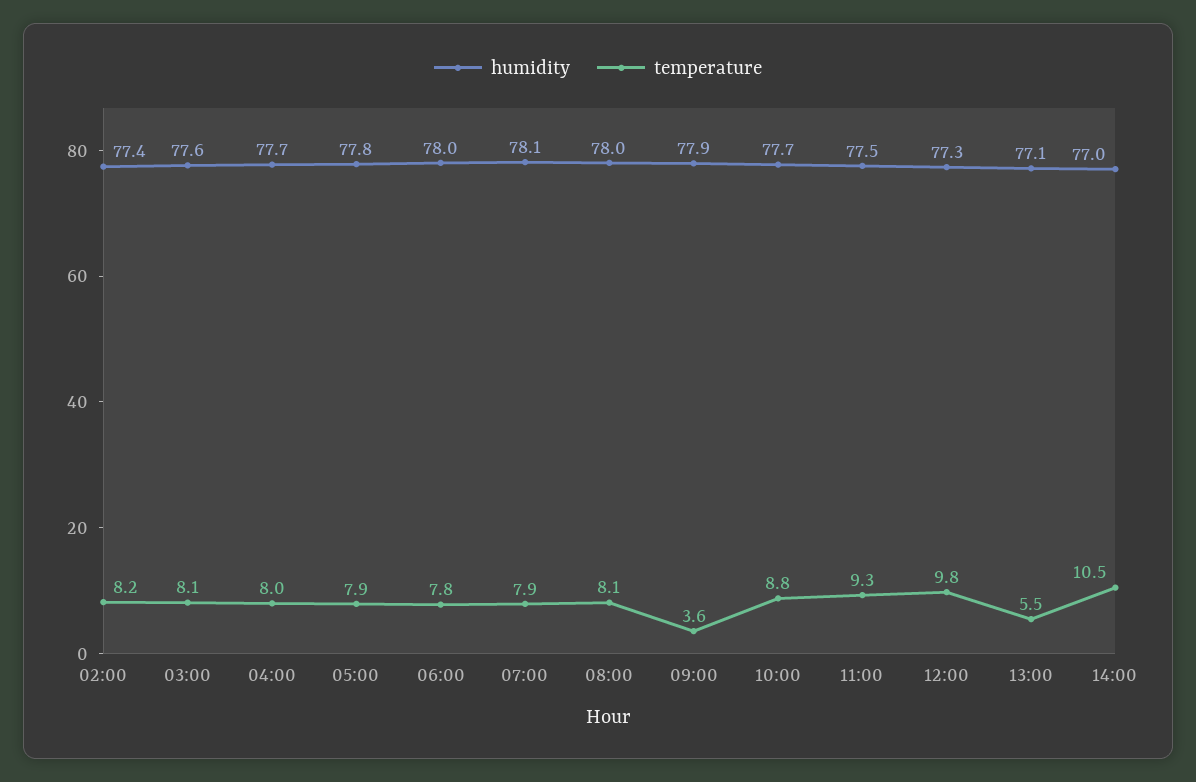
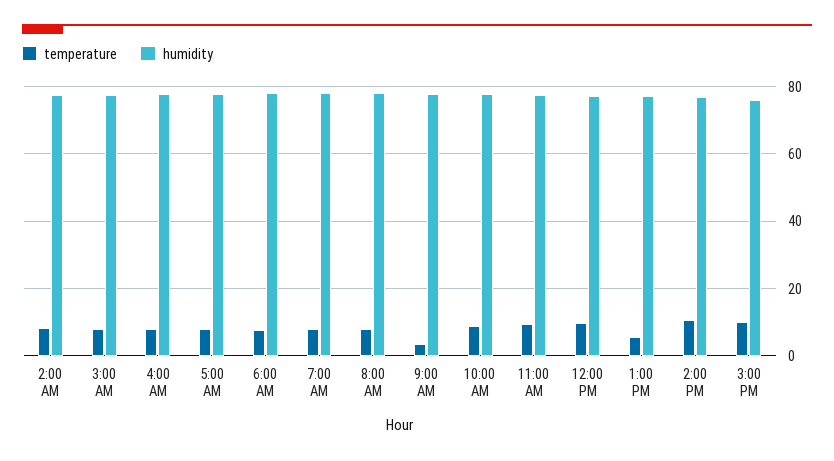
temperature, 3:00 PM: none -> 10
humidity, 3:00 PM: none -> 76

